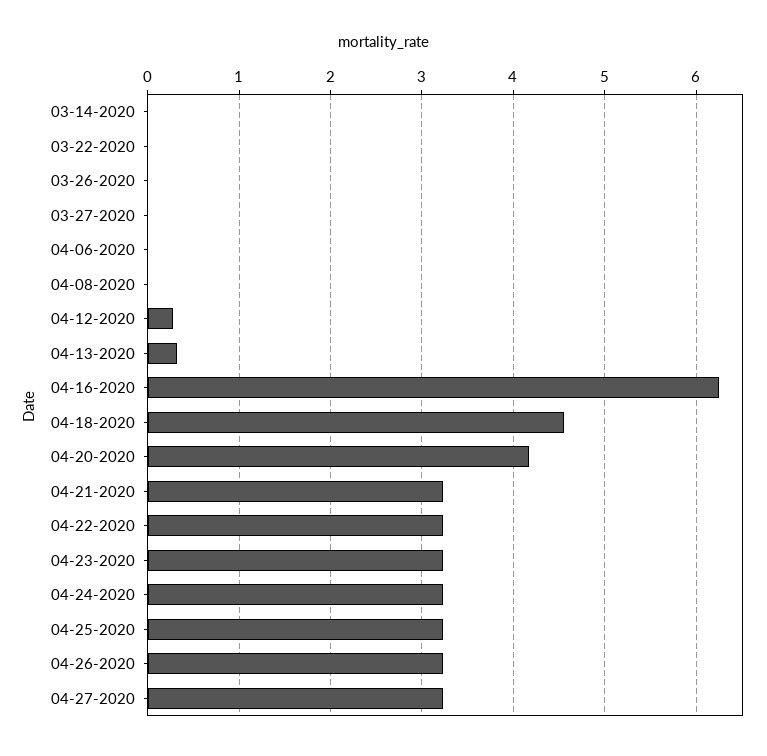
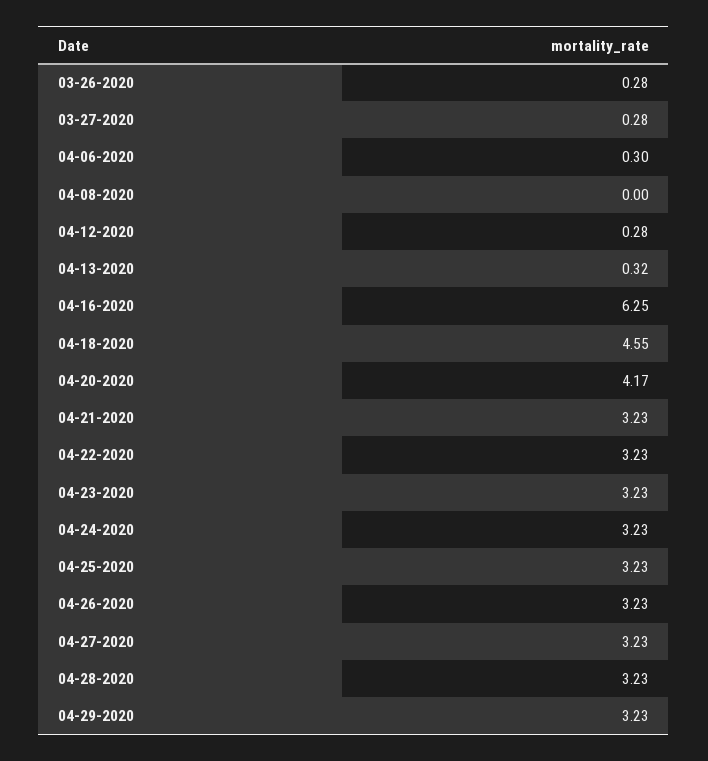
03-14-2020: 0 -> none
03-22-2020: 0 -> none
03-26-2020: 0 -> 0.28
03-27-2020: 0 -> 0.28
04-06-2020: 0 -> 0.3
04-28-2020: none -> 3.23
04-29-2020: none -> 3.23

